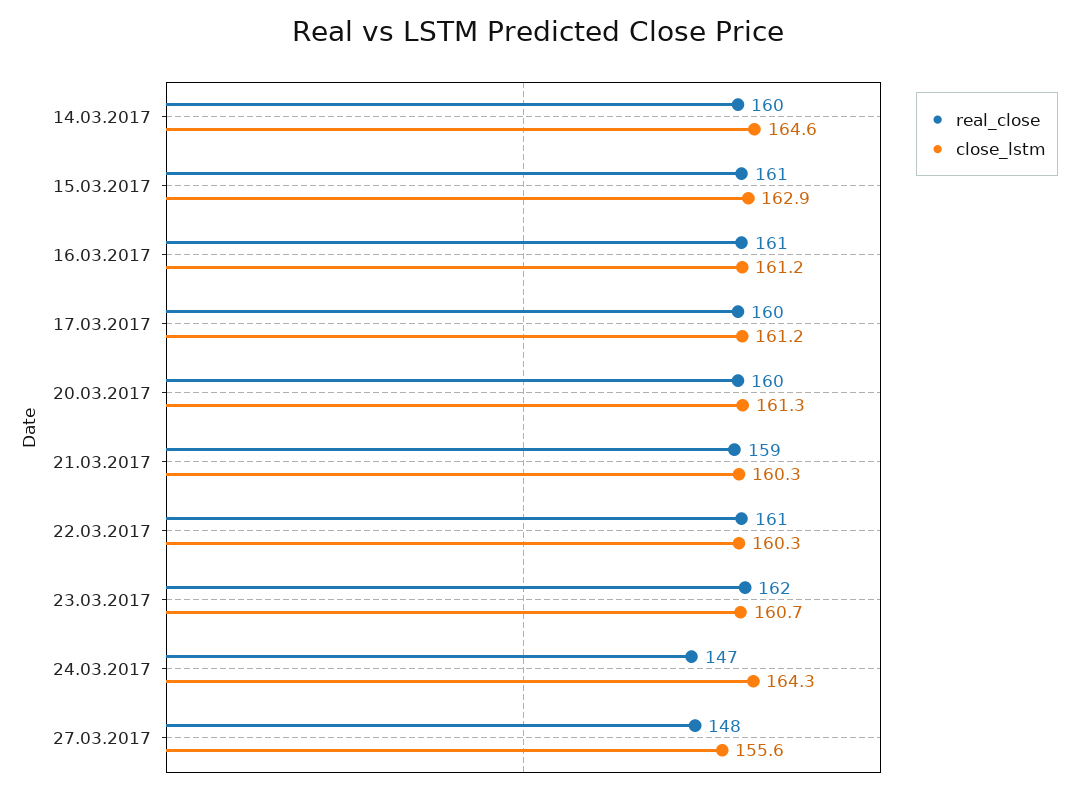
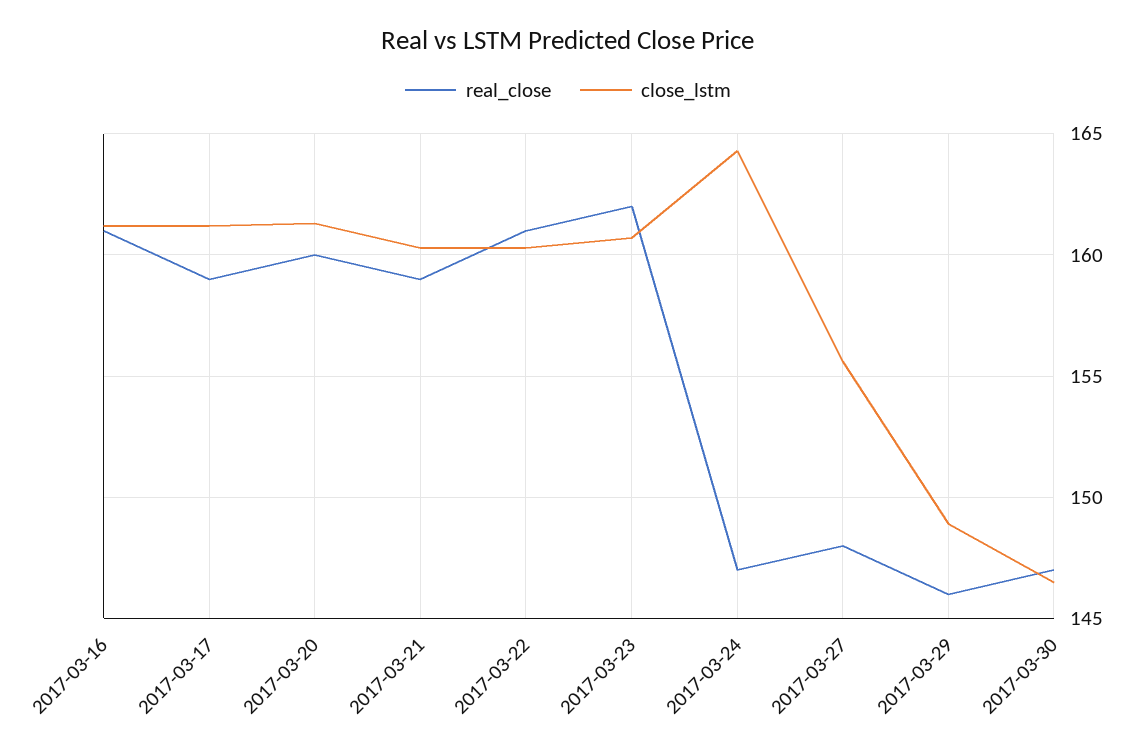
real_close, 14.03.2017: 160 -> none
close_lstm, 14.03.2017: 164.6 -> none
real_close, 15.03.2017: 161 -> none
close_lstm, 15.03.2017: 162.9 -> none
real_close, 17.03.2017: 160 -> 159
real_close, 2017-03-29: none -> 146
close_lstm, 2017-03-29: none -> 149
real_close, 2017-03-30: none -> 147
close_lstm, 2017-03-30: none -> 146.5

